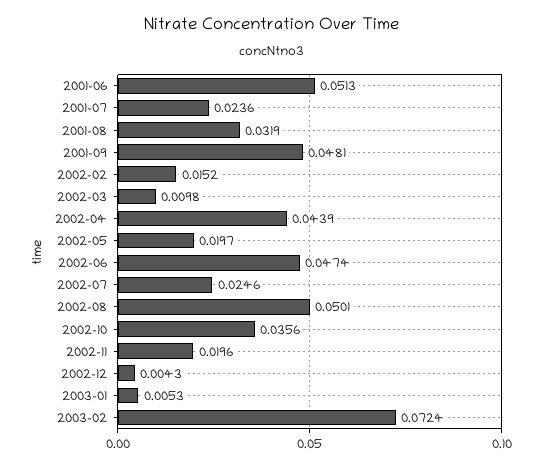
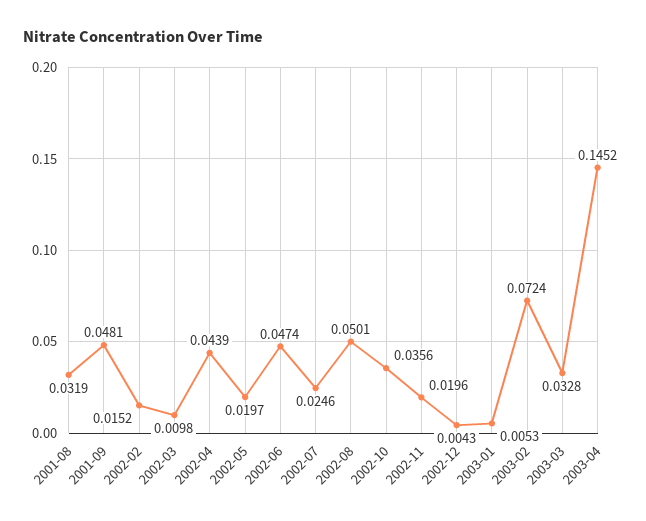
2001-06: 0.0513 -> none
2001-07: 0.0236 -> none
2003-03: none -> 0.0328
2003-04: none -> 0.1452

